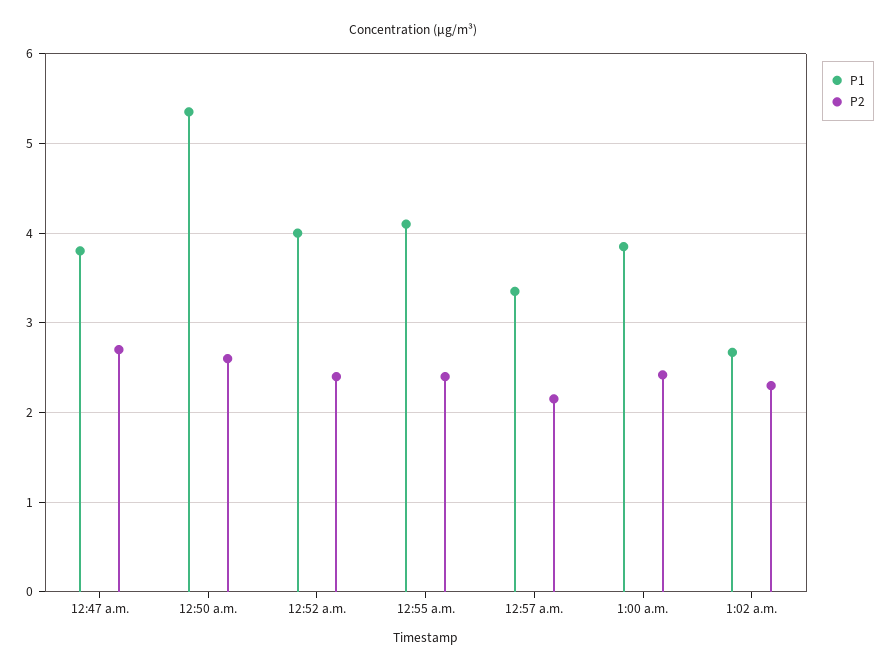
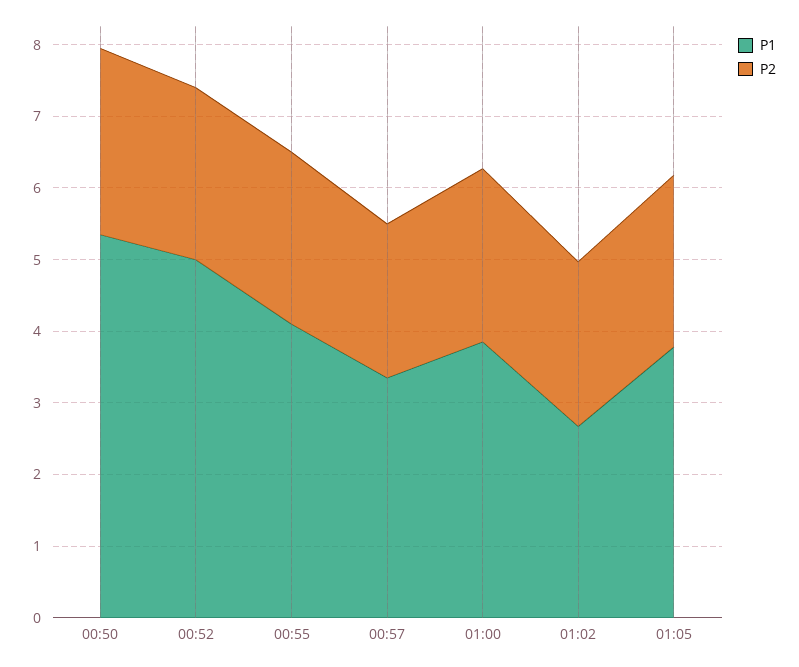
P1, 12:47 a.m.: 3.8 -> none
P2, 12:47 a.m.: 2.7 -> none
P1, 12:52 a.m.: 4 -> 5
P1, 01:05: none -> 3.8
P2, 01:05: none -> 2.4

